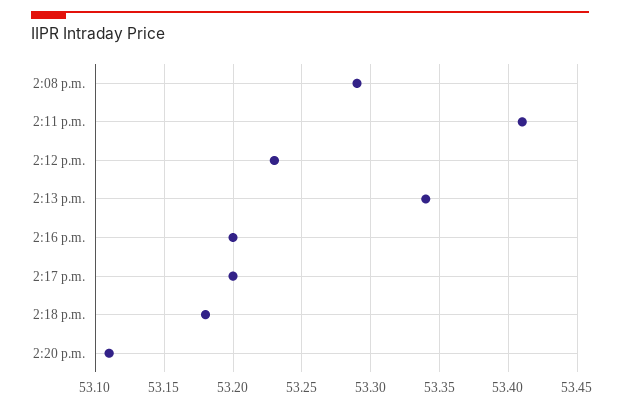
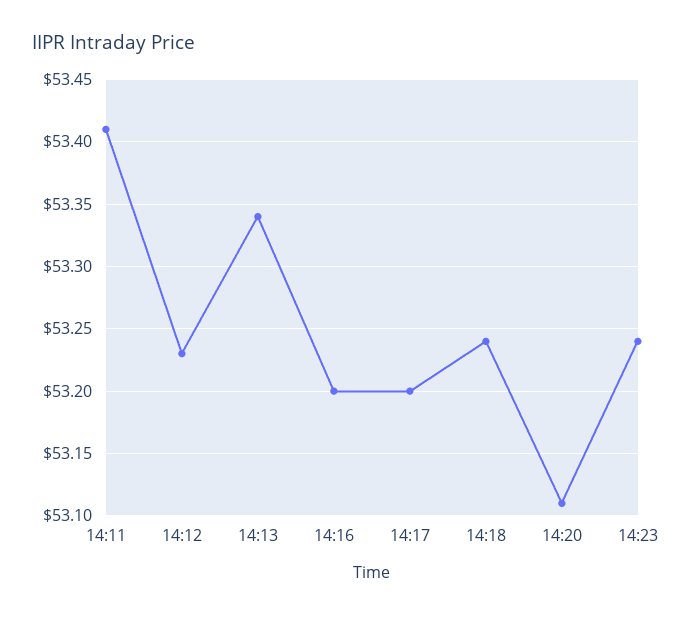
2:08 p.m.: 53.29 -> none
2:18 p.m.: 53.18 -> 53.24
14:23: none -> 53.24

